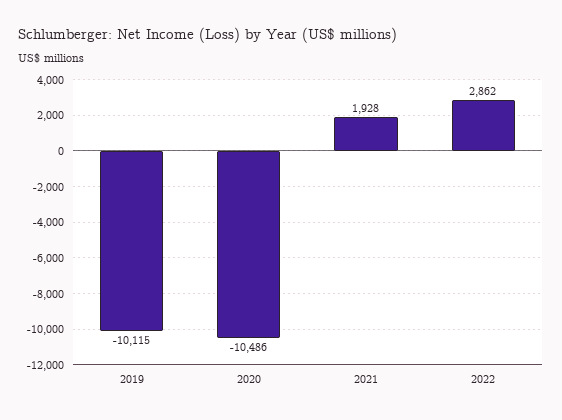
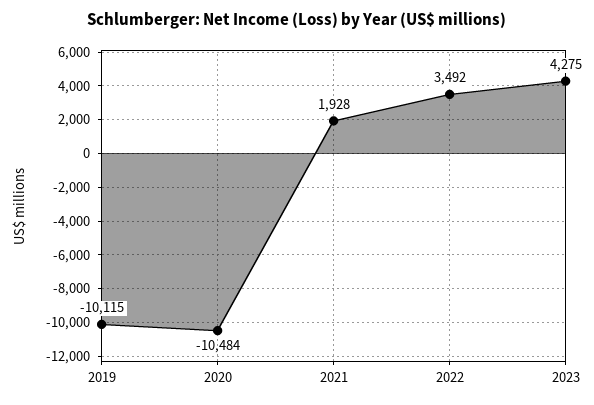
2020: -10486 -> -10484
2022: 2862 -> 3492
2023: none -> 4275

